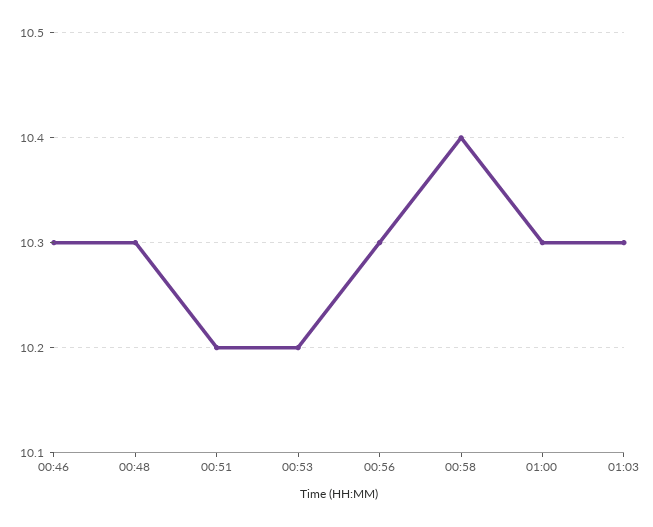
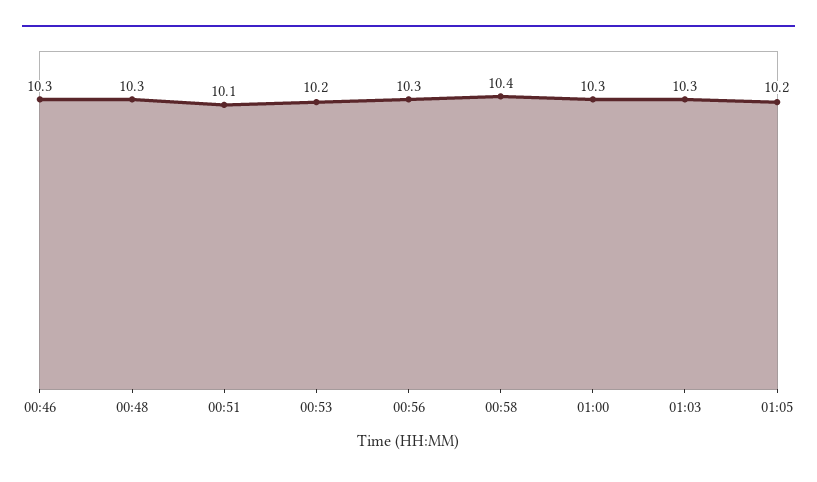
00:51: 10.2 -> 10.1
01:05: none -> 10.2

